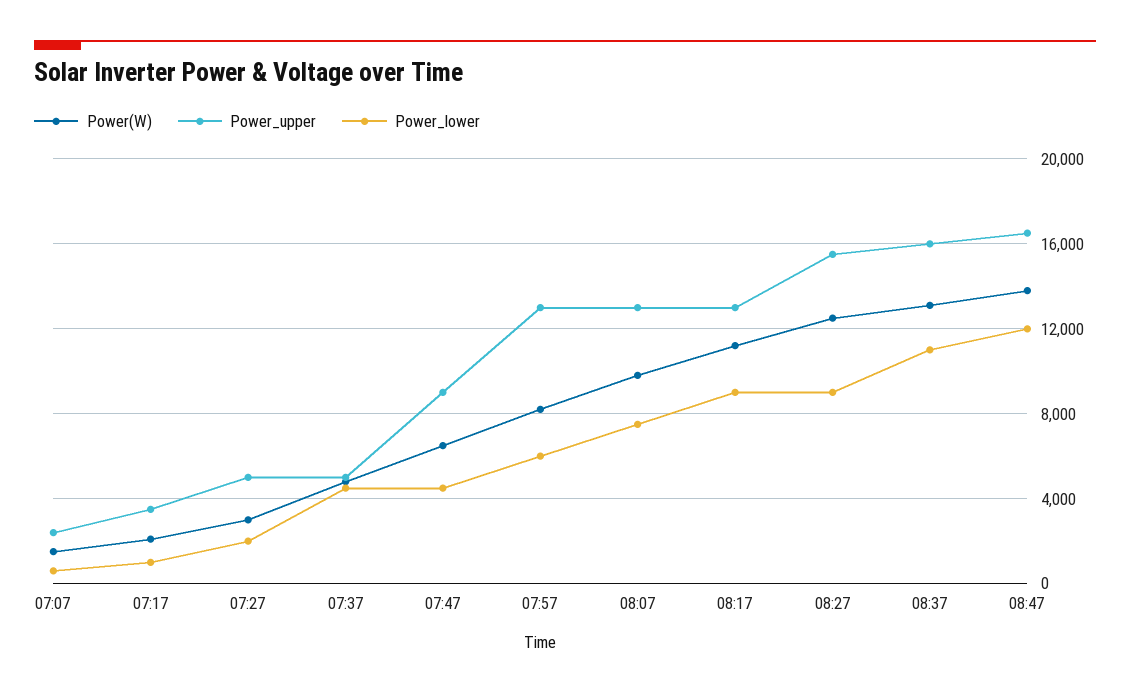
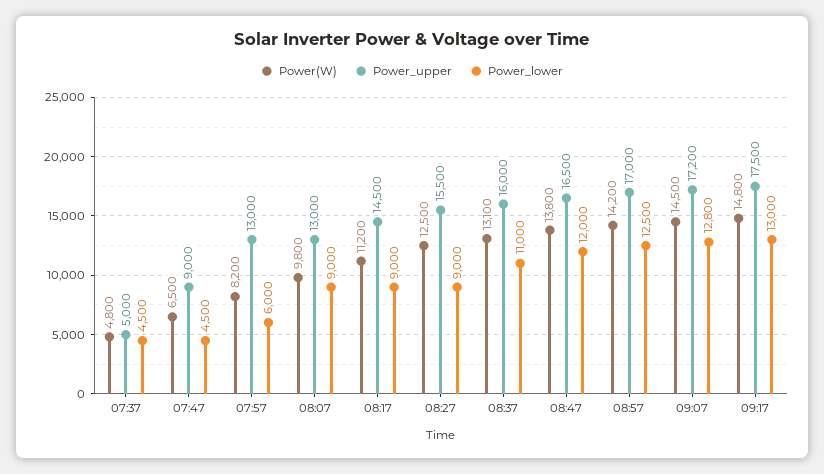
Power(W), 07:07: 1500 -> none
Power_upper, 07:07: 2500 -> none
Power_lower, 07:07: 500 -> none
Power(W), 07:17: 2000 -> none
Power_upper, 07:17: 3500 -> none
Power_lower, 07:17: 1000 -> none
Power(W), 07:27: 3000 -> none
Power_upper, 07:27: 5000 -> none
Power_lower, 07:27: 2000 -> none
Power_lower, 08:07: 7500 -> 9000
Power_upper, 08:17: 13000 -> 14500
Power(W), 08:57: none -> 14200
Power_upper, 08:57: none -> 17000
Power_lower, 08:57: none -> 12500
Power(W), 09:07: none -> 14500
Power_upper, 09:07: none -> 17200
Power_lower, 09:07: none -> 12800
Power(W), 09:17: none -> 14800
Power_upper, 09:17: none -> 17500
Power_lower, 09:17: none -> 13000

